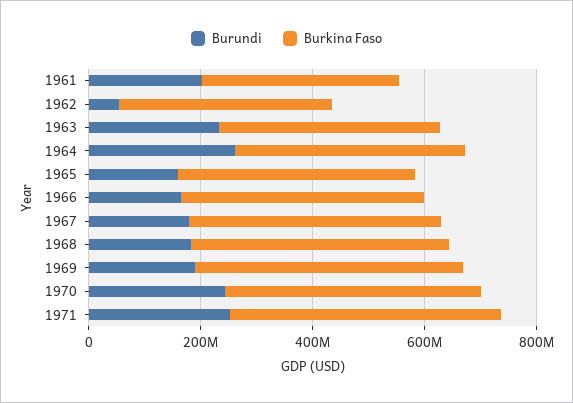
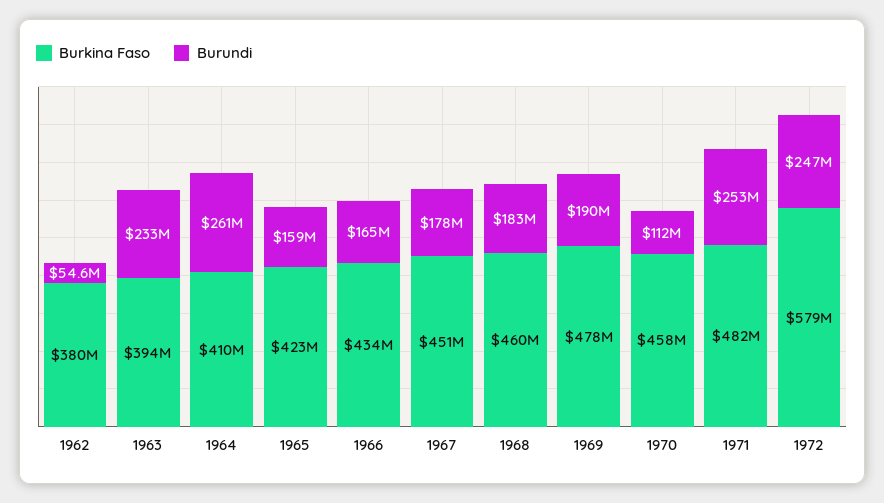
Burundi, 1961: 200000000 -> none
Burkina Faso, 1961: 350000000 -> none
Burundi, 1970: 250000000 -> 112000000
Burkina Faso, 1972: none -> 579000000
Burundi, 1972: none -> 247000000

